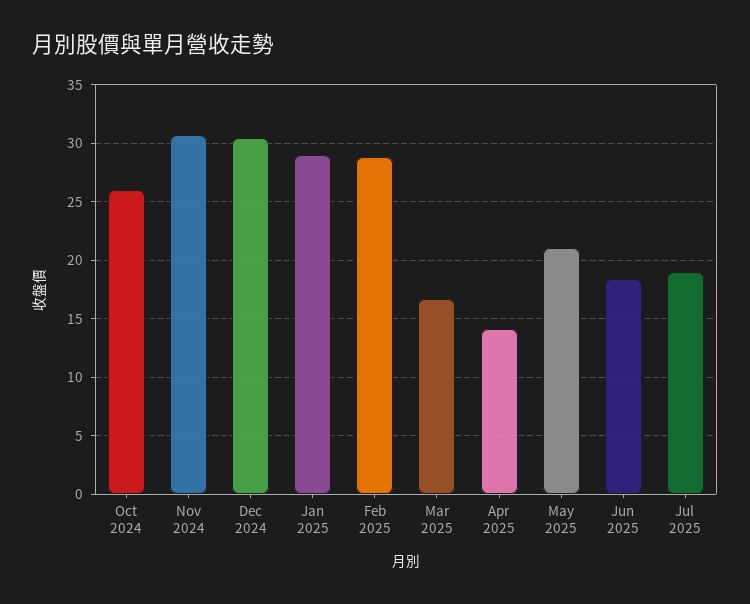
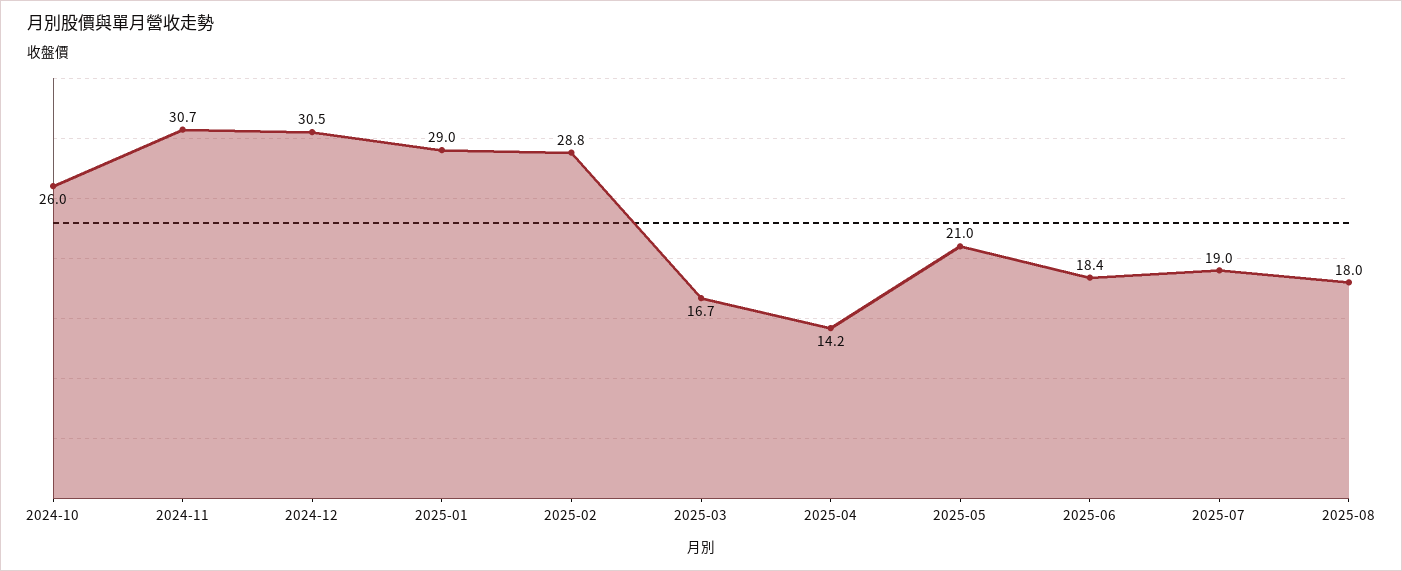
2025-08: none -> 18

